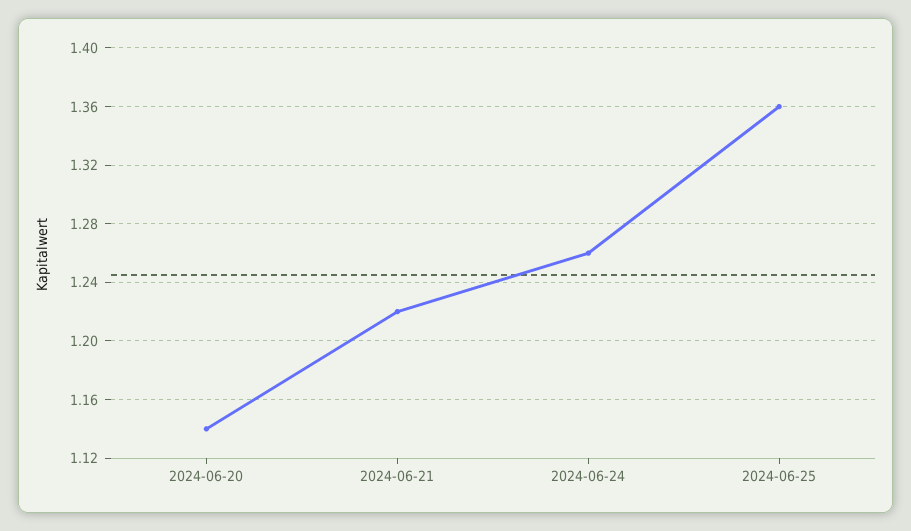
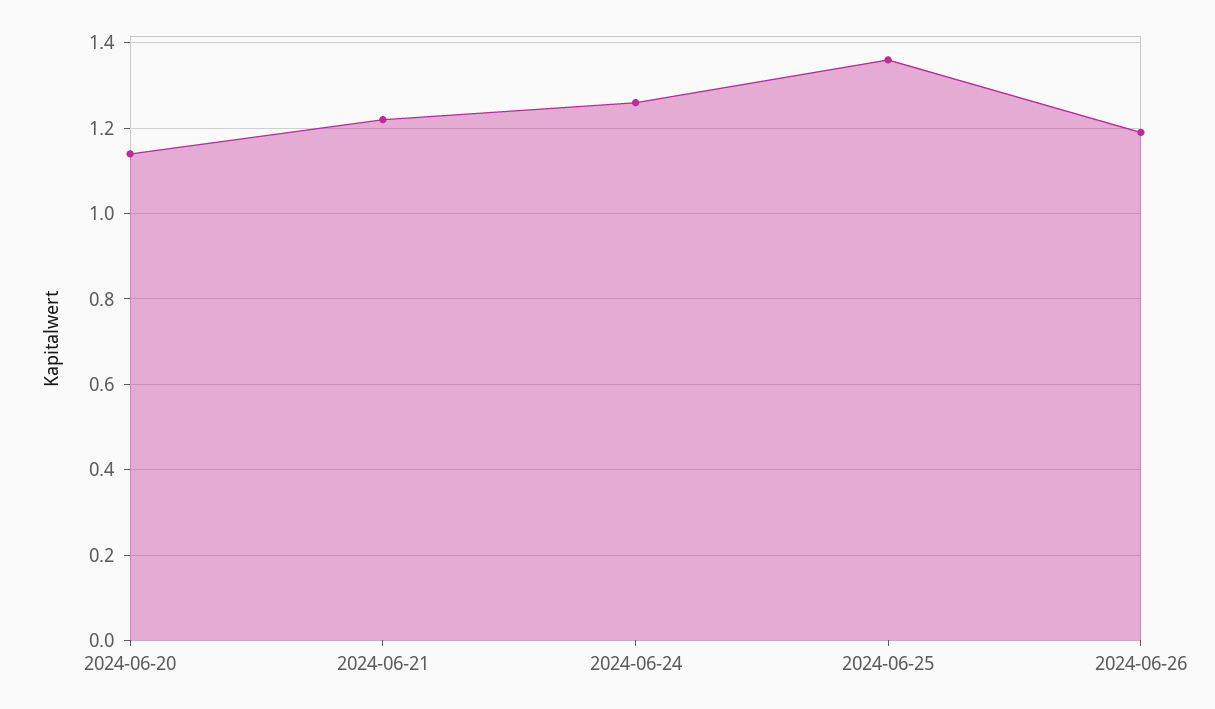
2024-06-26: none -> 1.2

